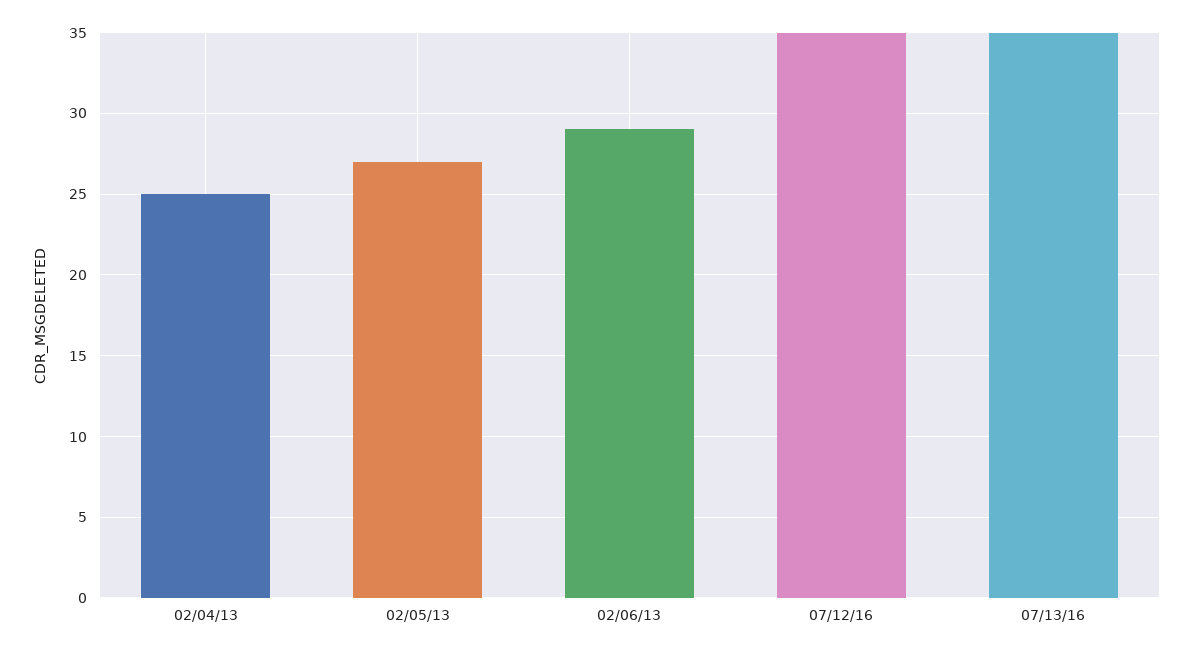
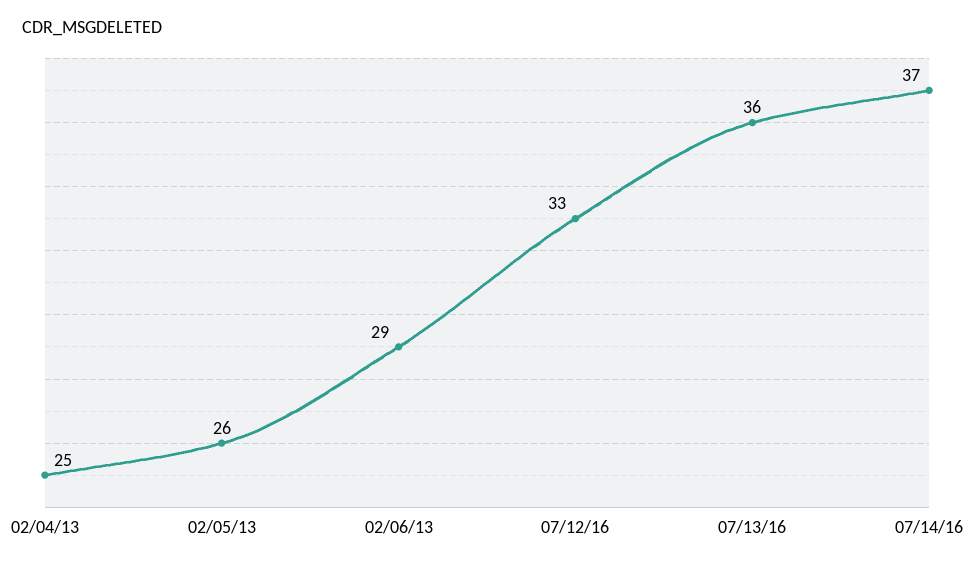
02/05/13: 27 -> 26
07/12/16: 35 -> 33
07/13/16: 35 -> 36
07/14/16: none -> 37

